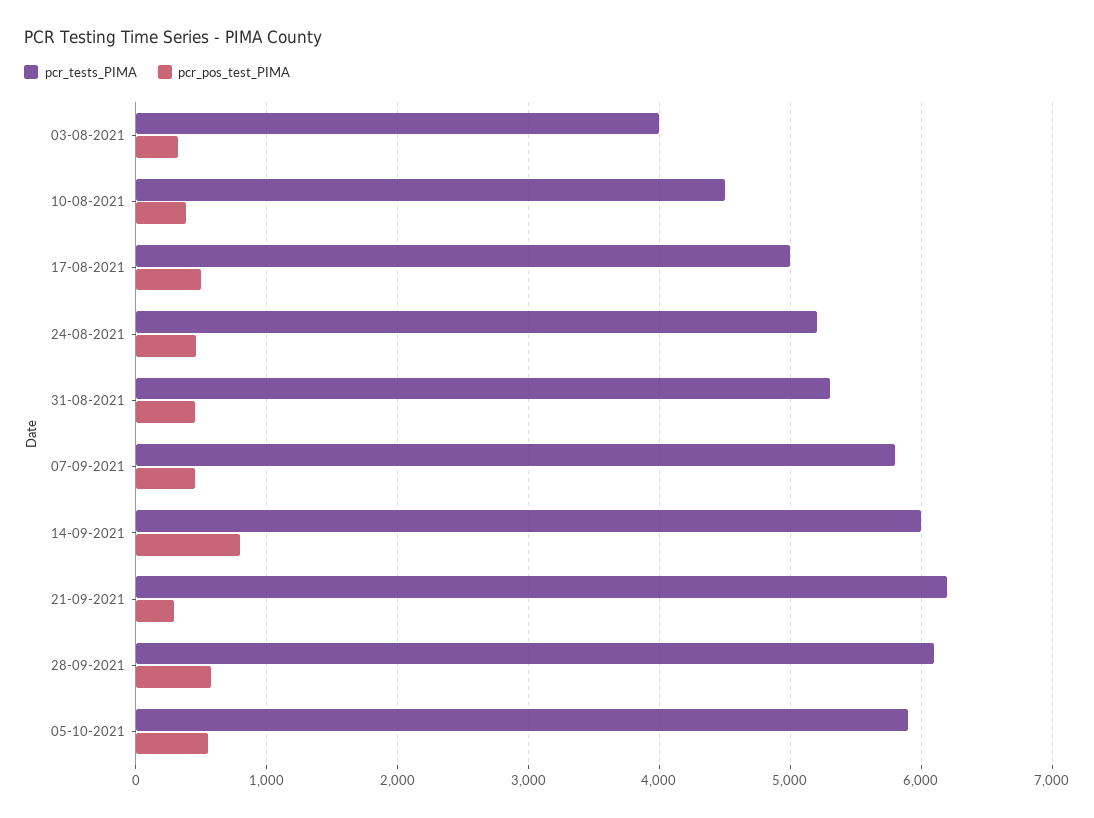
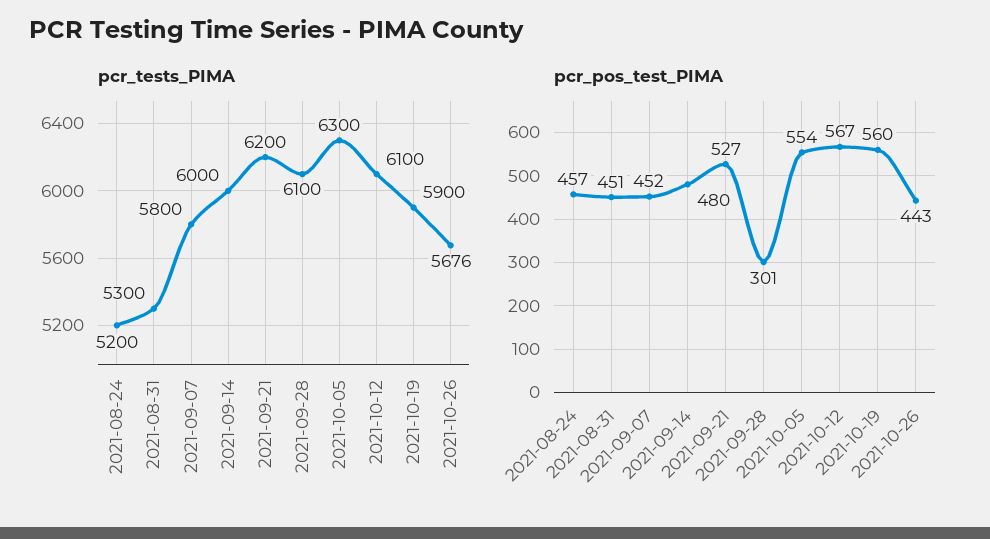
pcr_tests_PIMA, 03-08-2021: 4000 -> none
pcr_pos_test_PIMA, 03-08-2021: 300 -> none
pcr_tests_PIMA, 10-08-2021: 4500 -> none
pcr_pos_test_PIMA, 10-08-2021: 400 -> none
pcr_tests_PIMA, 17-08-2021: 5000 -> none
pcr_pos_test_PIMA, 17-08-2021: 500 -> none
pcr_pos_test_PIMA, 14-09-2021: 800 -> 480
pcr_pos_test_PIMA, 21-09-2021: 300 -> 527
pcr_pos_test_PIMA, 28-09-2021: 600 -> 301
pcr_tests_PIMA, 05-10-2021: 5900 -> 6300
pcr_tests_PIMA, 2021-10-12: none -> 6100
pcr_tests_PIMA, 2021-10-19: none -> 5900
pcr_tests_PIMA, 2021-10-26: none -> 5676
pcr_pos_test_PIMA, 2021-10-12: none -> 567
pcr_pos_test_PIMA, 2021-10-19: none -> 560
pcr_pos_test_PIMA, 2021-10-26: none -> 443

